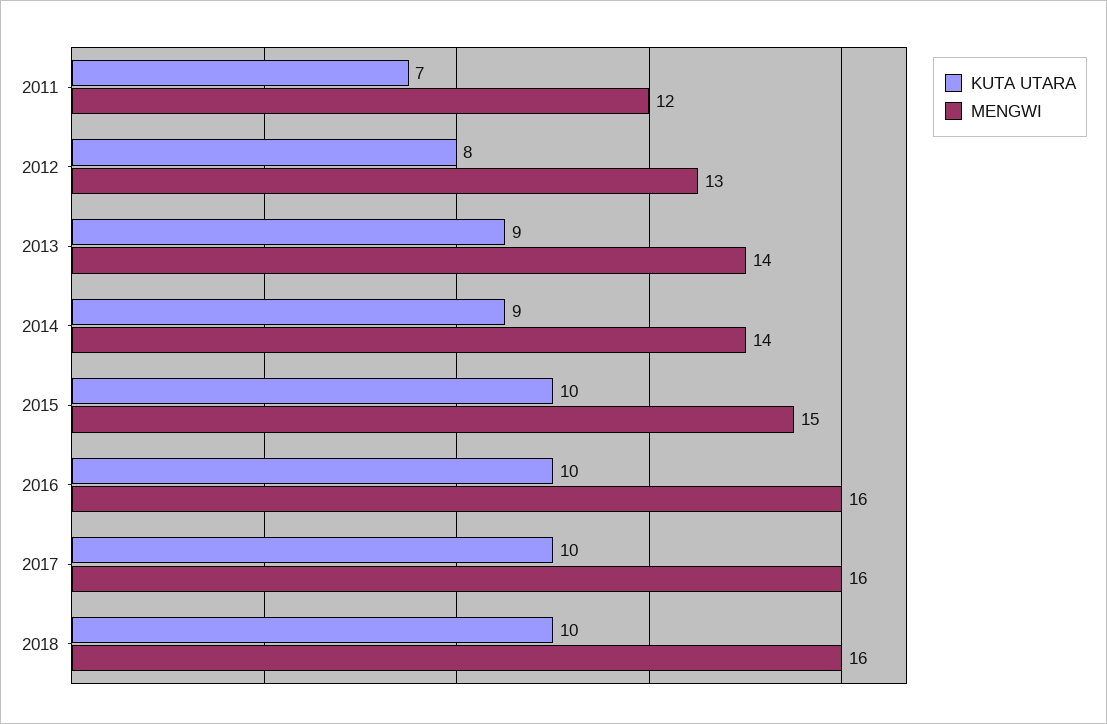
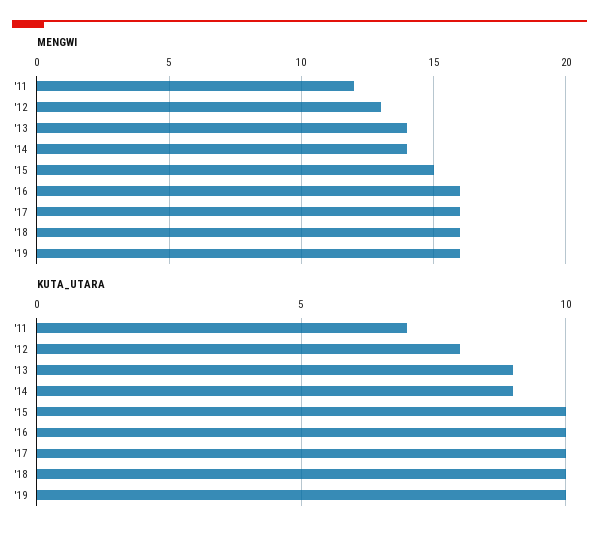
MENGWI, '19: none -> 16
KUTA UTARA, '19: none -> 10

